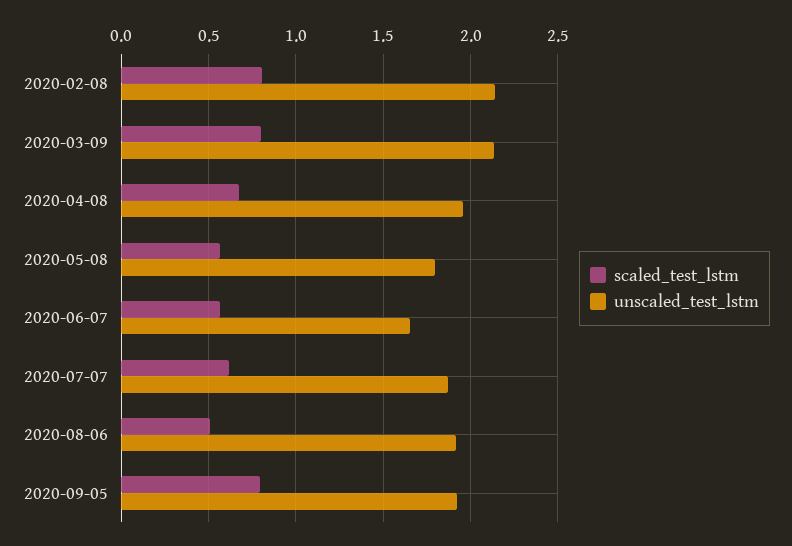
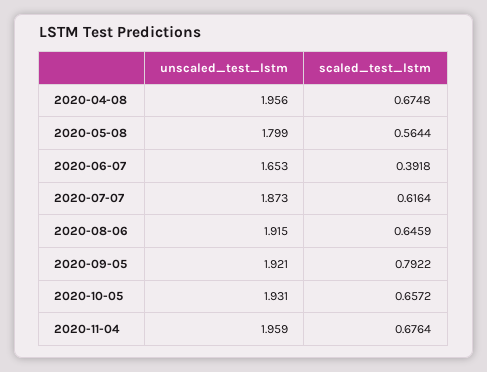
scaled_test_lstm, 2020-02-08: 0.8 -> none
unscaled_test_lstm, 2020-02-08: 2.15 -> none
scaled_test_lstm, 2020-03-09: 0.8 -> none
unscaled_test_lstm, 2020-03-09: 2.15 -> none
scaled_test_lstm, 2020-06-07: 0.55 -> 0.3918
scaled_test_lstm, 2020-08-06: 0.5 -> 0.6459
unscaled_test_lstm, 2020-10-05: none -> 1.931
scaled_test_lstm, 2020-10-05: none -> 0.6572
unscaled_test_lstm, 2020-11-04: none -> 1.959
scaled_test_lstm, 2020-11-04: none -> 0.6764

